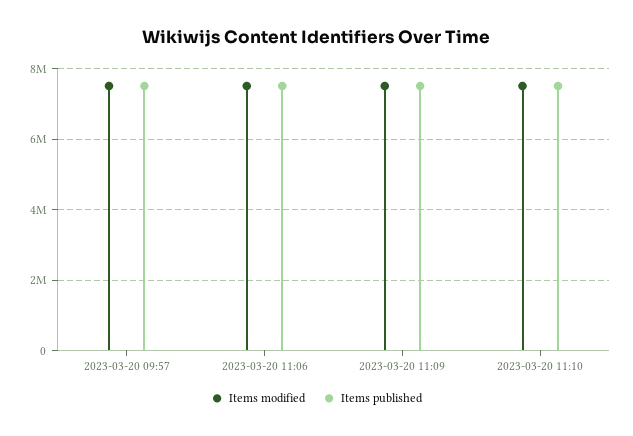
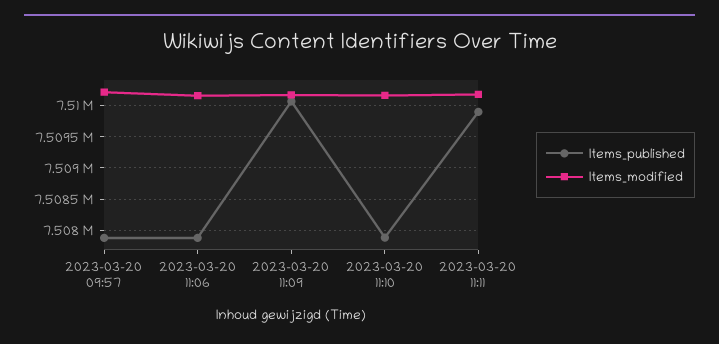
Items published, 2023-03-20 11:11: none -> 7509900
Items modified, 2023-03-20 11:11: none -> 7510200

